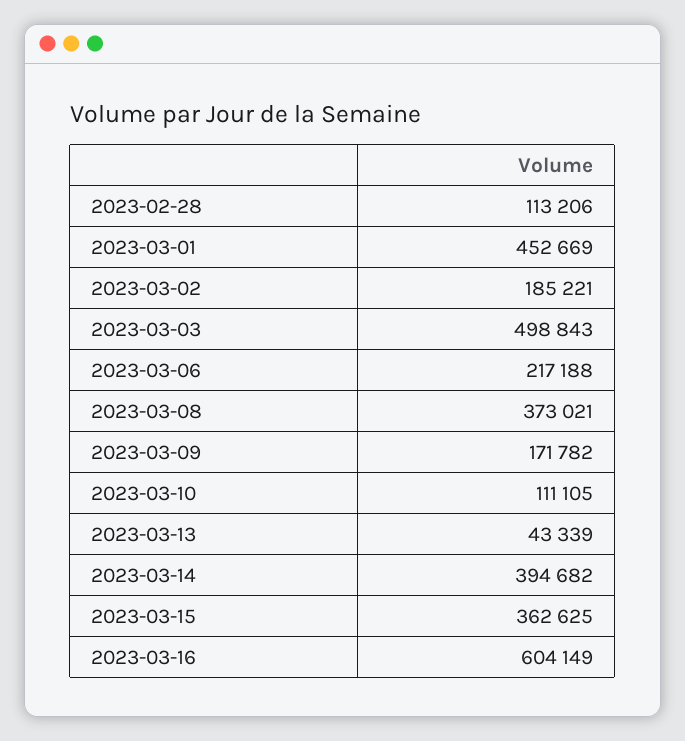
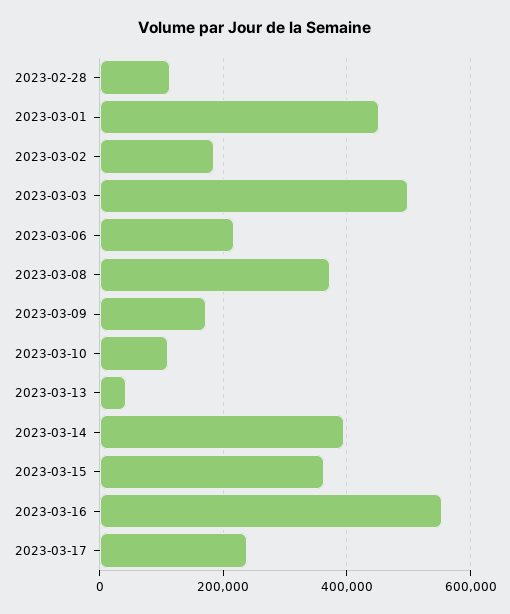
2023-03-16: 604149 -> 560000
2023-03-17: none -> 240000

